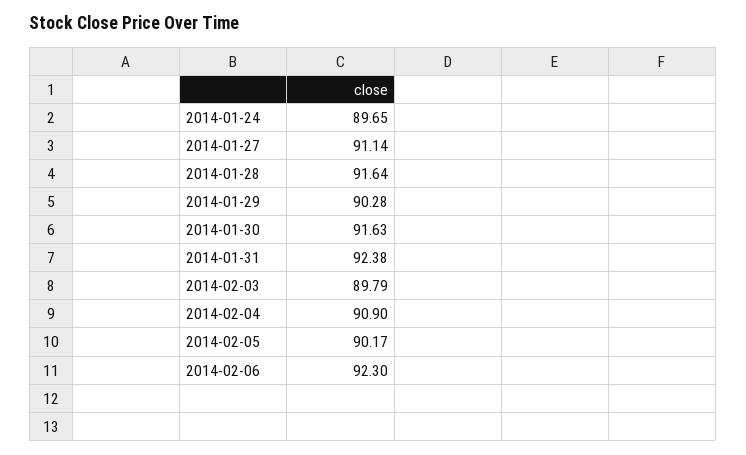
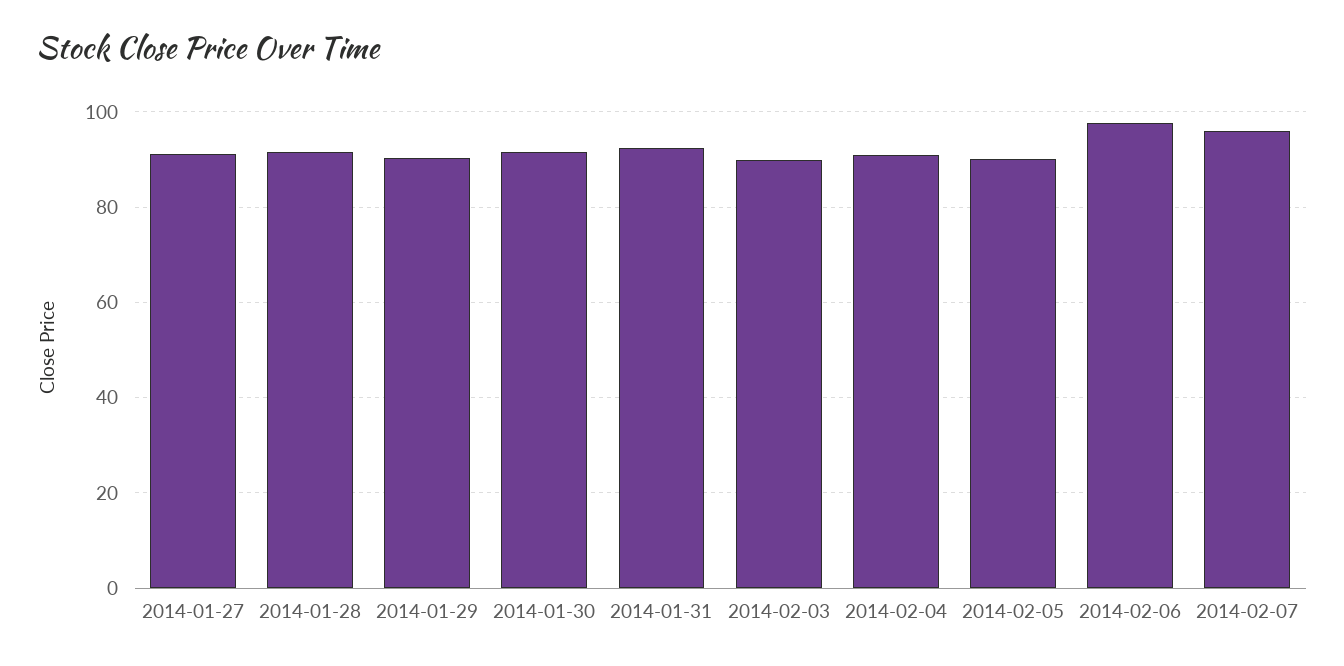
2014-01-24: 89.65 -> none
2014-02-06: 92.3 -> 98
2014-02-07: none -> 96

